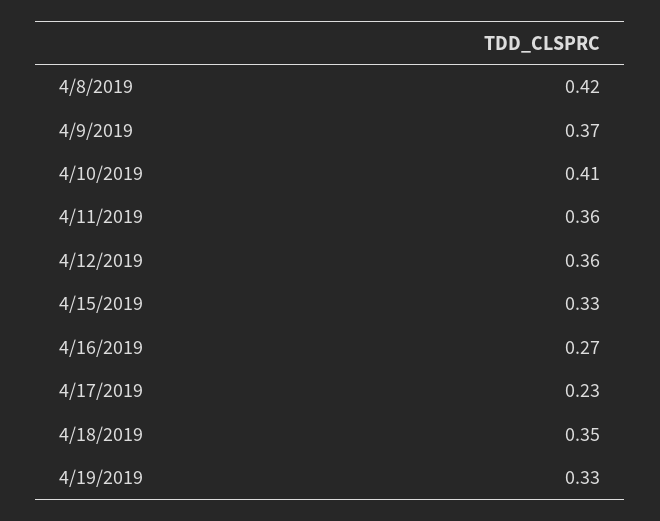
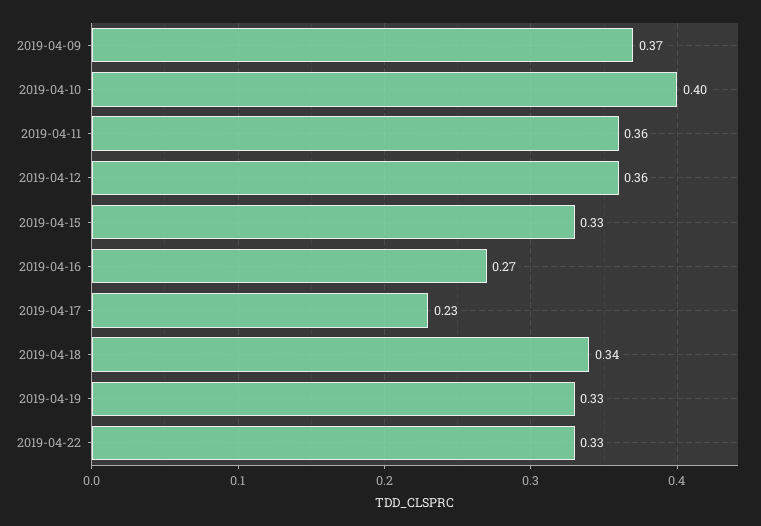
4/8/2019: 0.42 -> none
4/10/2019: 0.41 -> 0.4
4/18/2019: 0.35 -> 0.34
2019-04-22: none -> 0.33

